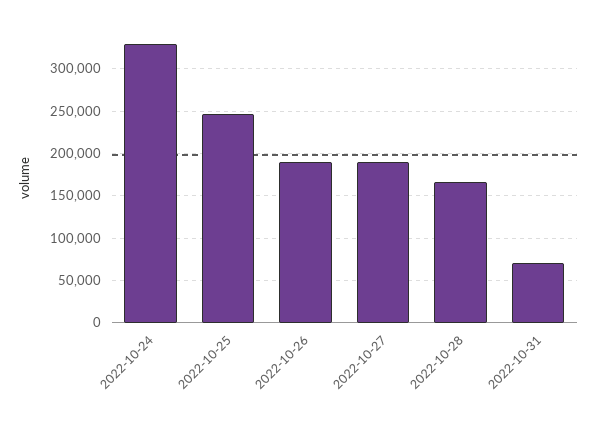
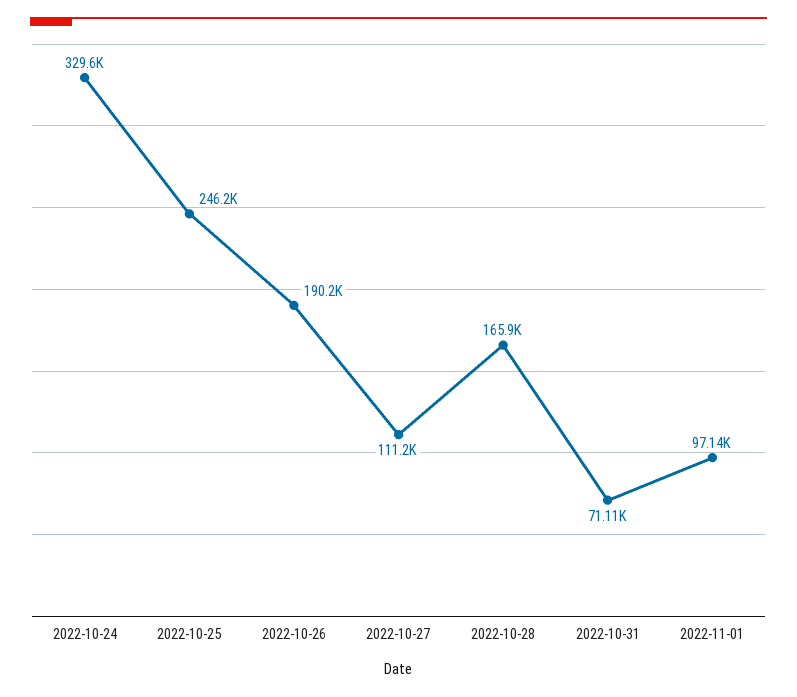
2022-10-27: 190000 -> 111200
2022-11-01: none -> 97140

